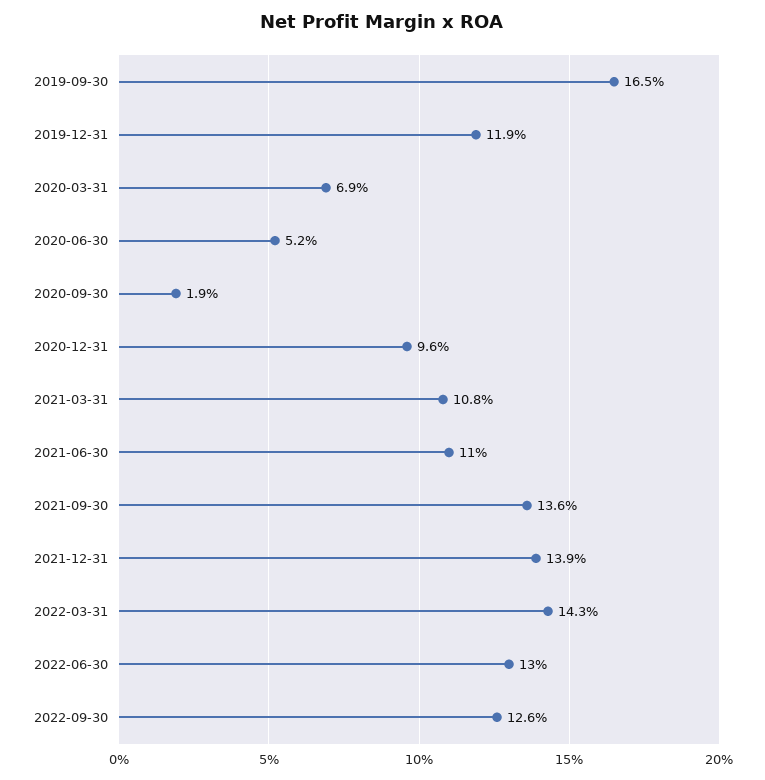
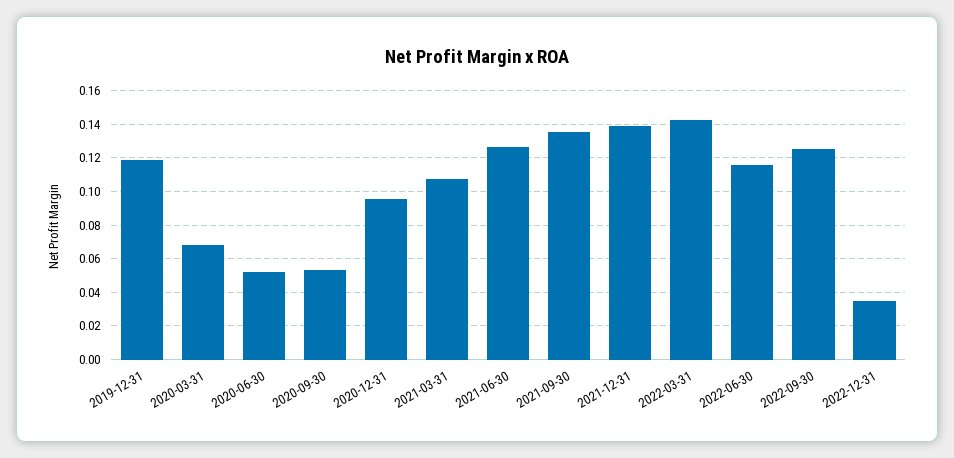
2019-09-30: 0.165 -> none
2020-09-30: 0.019 -> 0.055
2021-06-30: 0.11 -> 0.125
2022-06-30: 0.13 -> 0.115
2022-12-31: none -> 0.035

